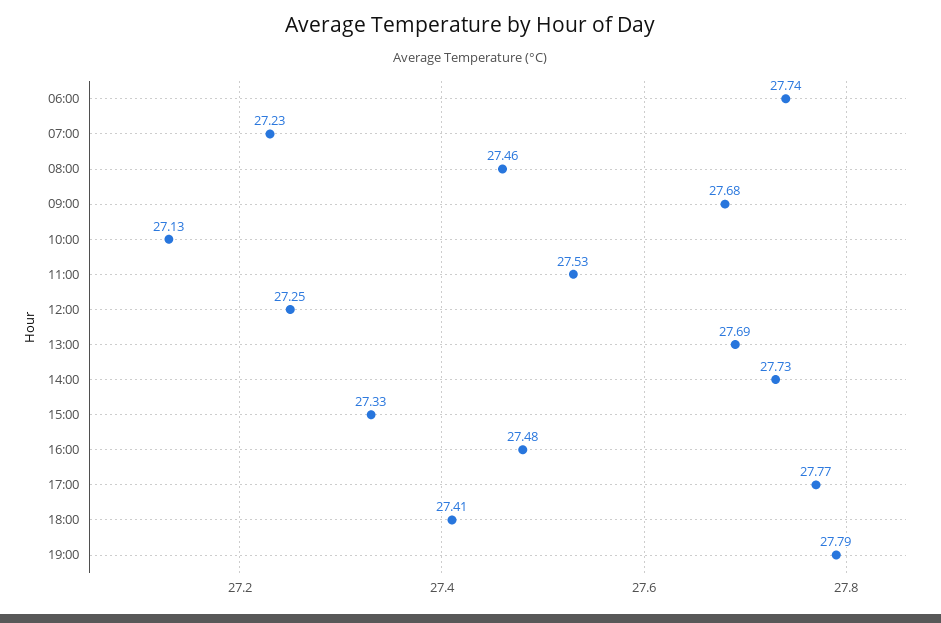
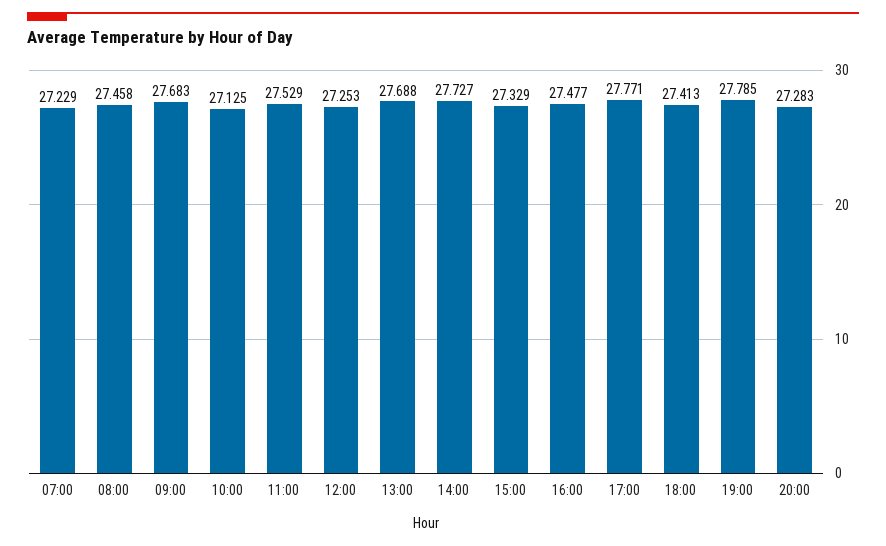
06:00: 27.74 -> none
20:00: none -> 27.283

